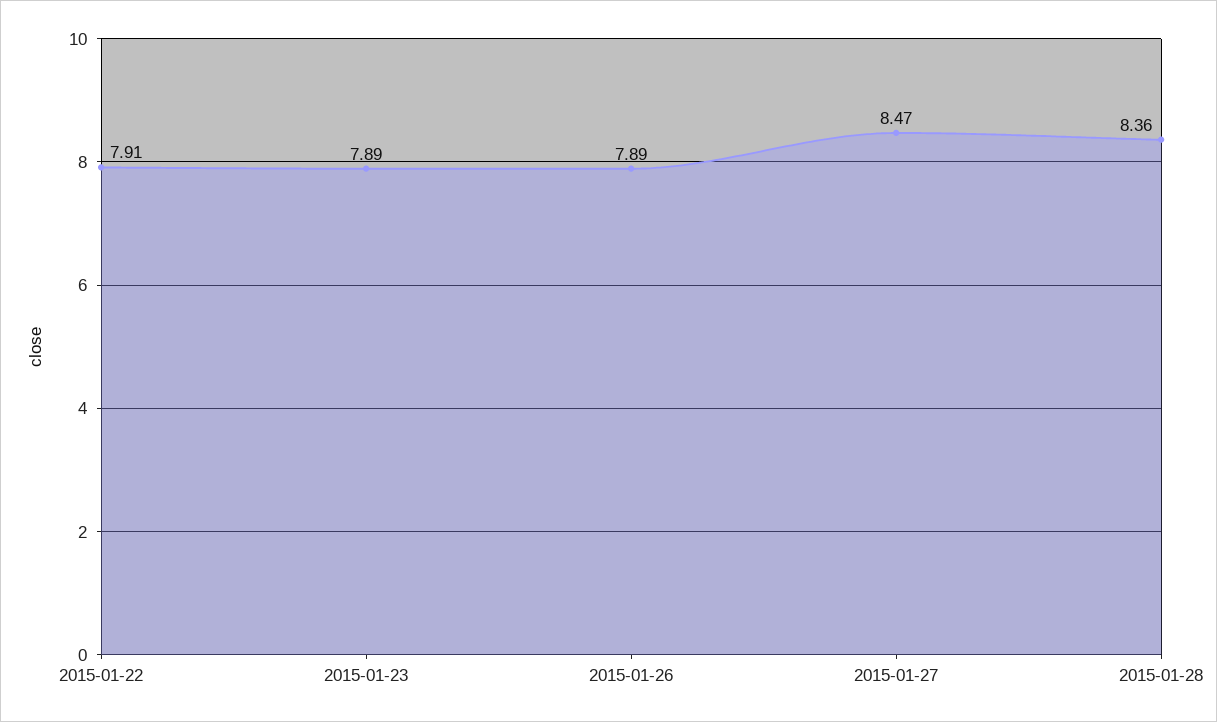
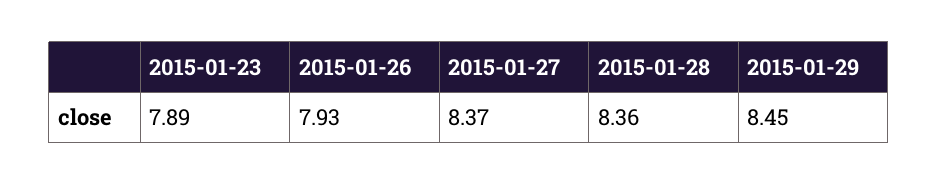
2015-01-22: 7.91 -> none
2015-01-26: 7.89 -> 7.93
2015-01-27: 8.47 -> 8.37
2015-01-29: none -> 8.45

